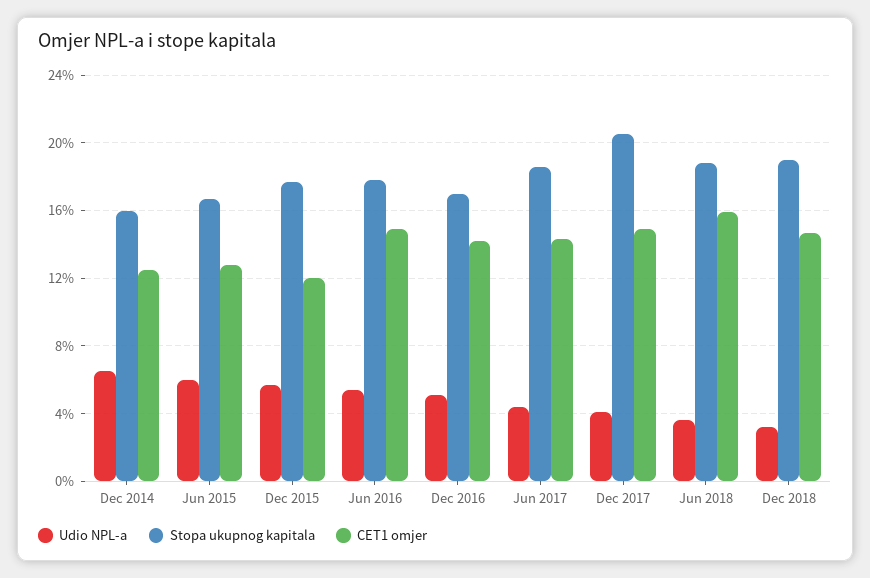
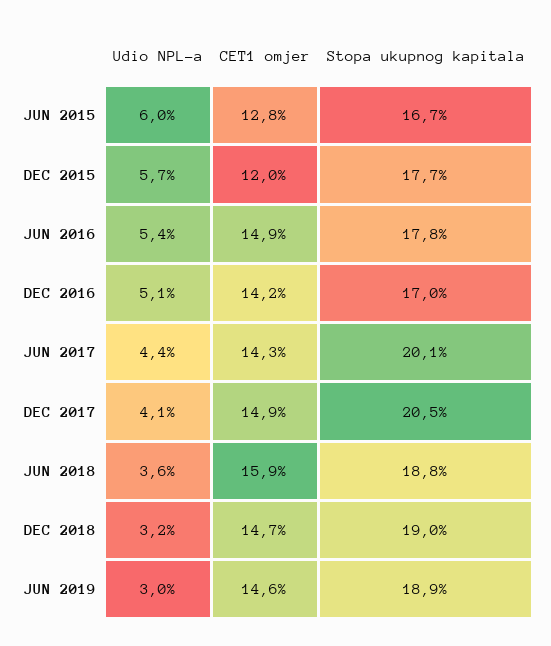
Udio NPL-a, Dec 2014: 6.5 -> none
Stopa ukupnog kapitala, Dec 2014: 16 -> none
CET1 omjer, Dec 2014: 12.5 -> none
Stopa ukupnog kapitala, Jun 2017: 18.5 -> 20.1
Udio NPL-a, JUN 2019: none -> 3
CET1 omjer, JUN 2019: none -> 14.6
Stopa ukupnog kapitala, JUN 2019: none -> 18.9

